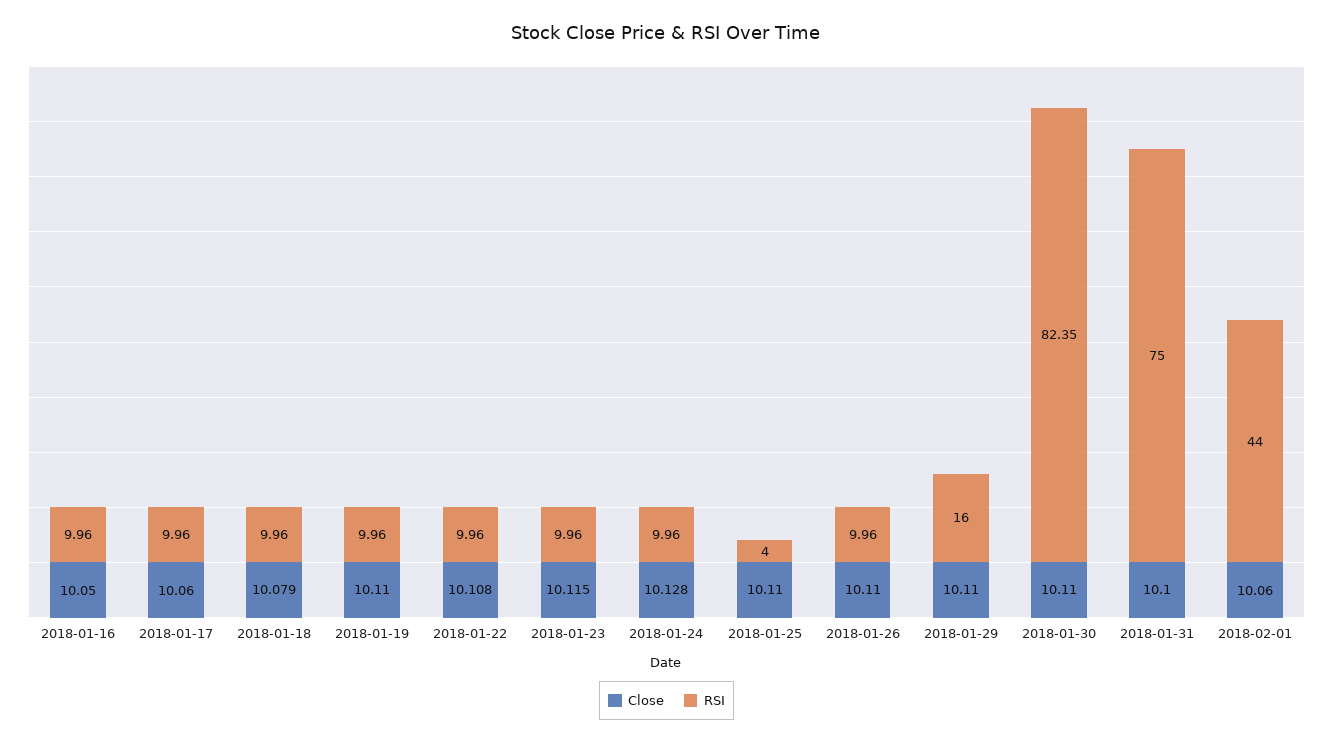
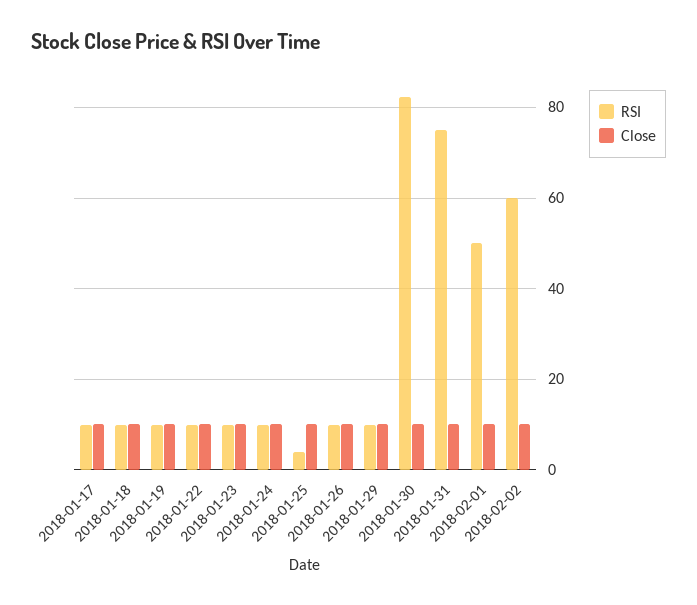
Close, 2018-01-16: 10.05 -> none
RSI, 2018-01-16: 9.96 -> none
RSI, 2018-01-29: 16 -> 10
RSI, 2018-02-01: 44 -> 50
RSI, 2018-02-02: none -> 60
Close, 2018-02-02: none -> 10

